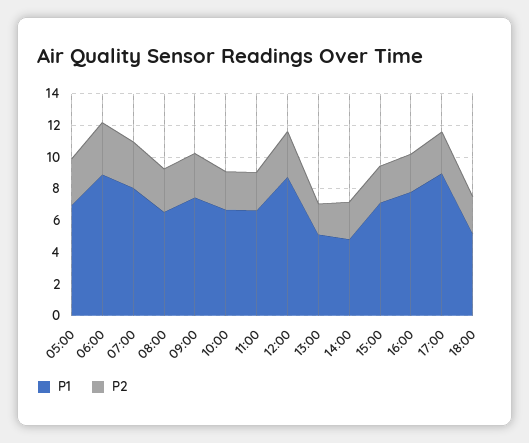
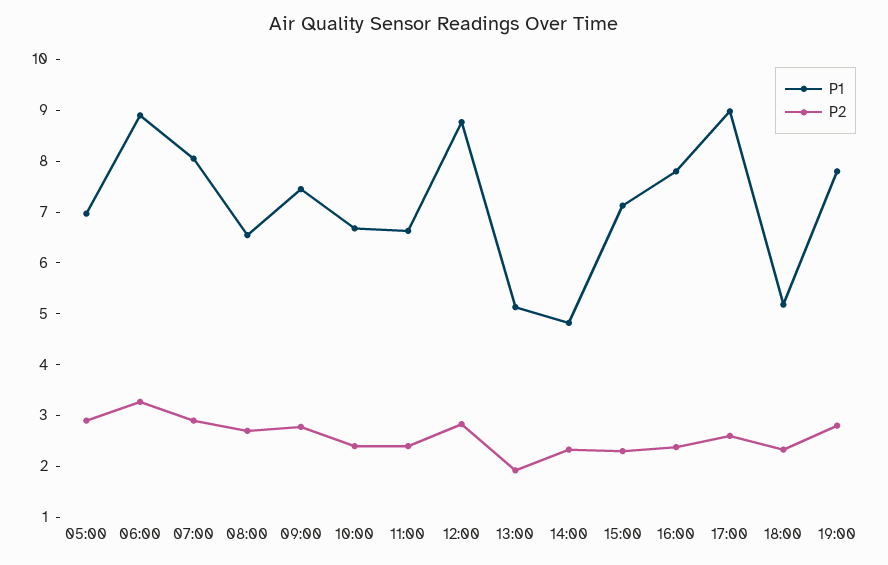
P1, 19:00: none -> 7.8
P2, 19:00: none -> 2.8

